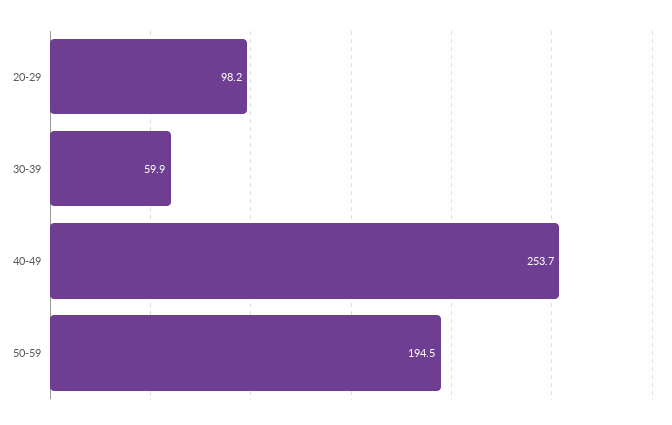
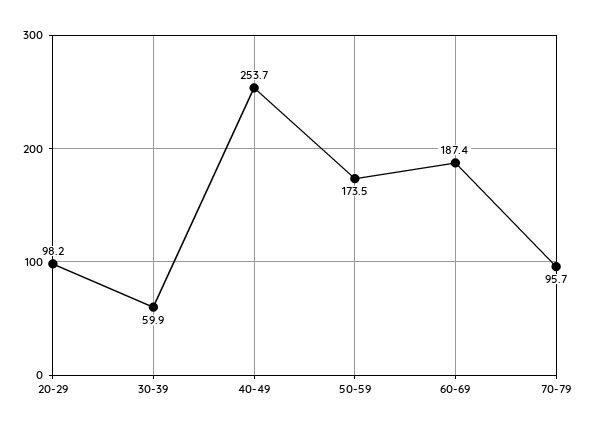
50-59: 194.5 -> 173.5
60-69: none -> 187.4
70-79: none -> 95.7

